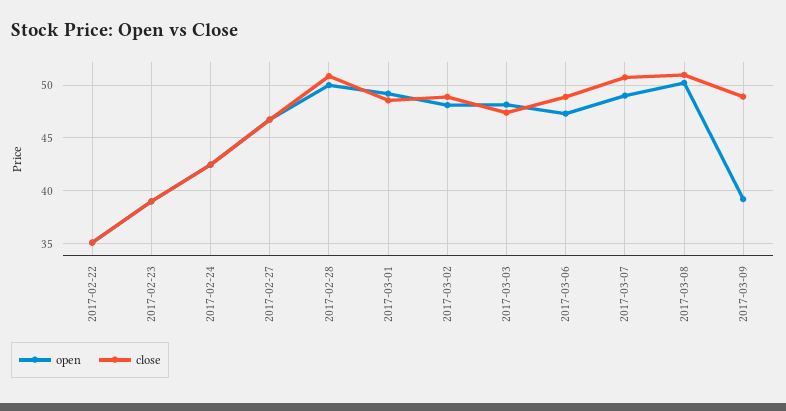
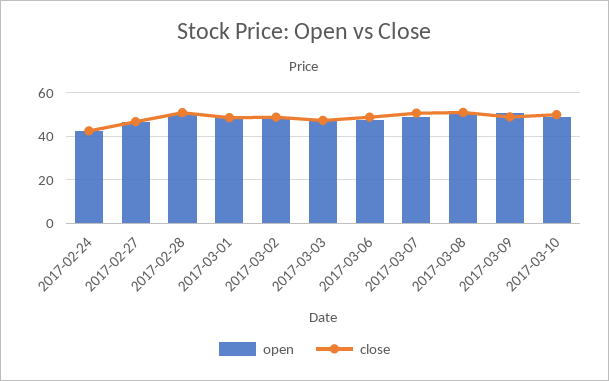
open, 2017-02-22: 35 -> none
close, 2017-02-22: 35 -> none
open, 2017-02-23: 39 -> none
close, 2017-02-23: 39 -> none
open, 2017-03-09: 39 -> 50
open, 2017-03-10: none -> 50
close, 2017-03-10: none -> 50

